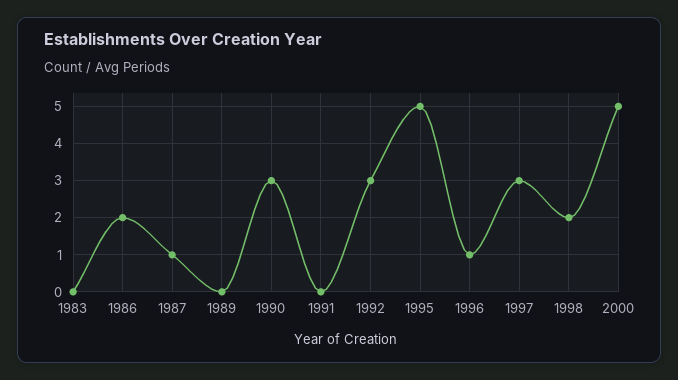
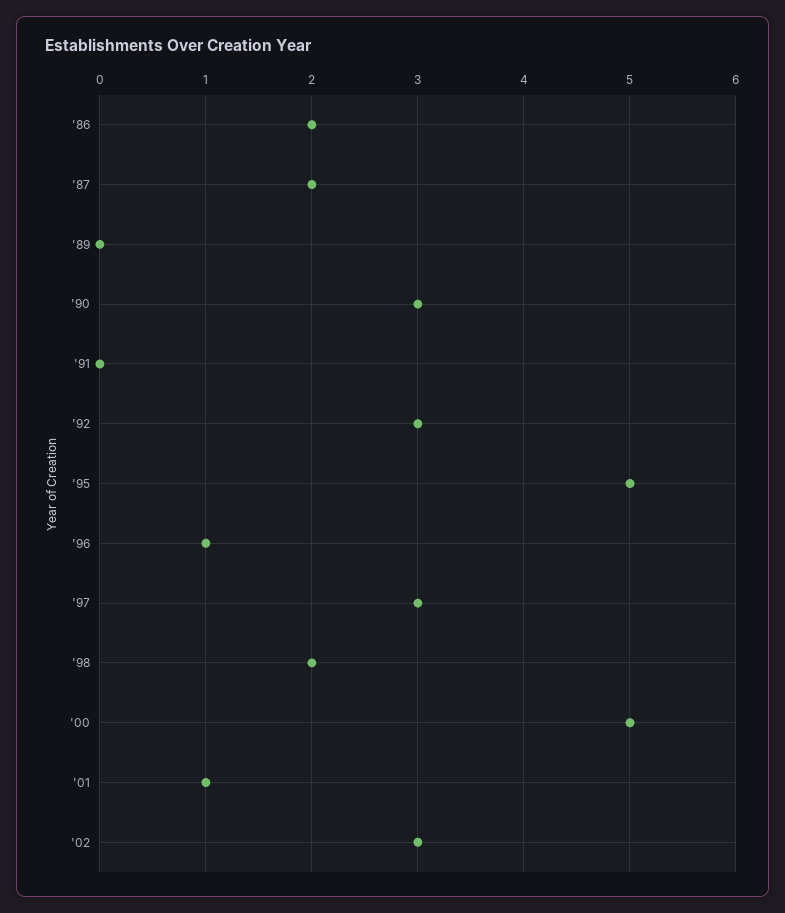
1983: 0 -> none
1987: 1 -> 2
'01: none -> 1
'02: none -> 3

